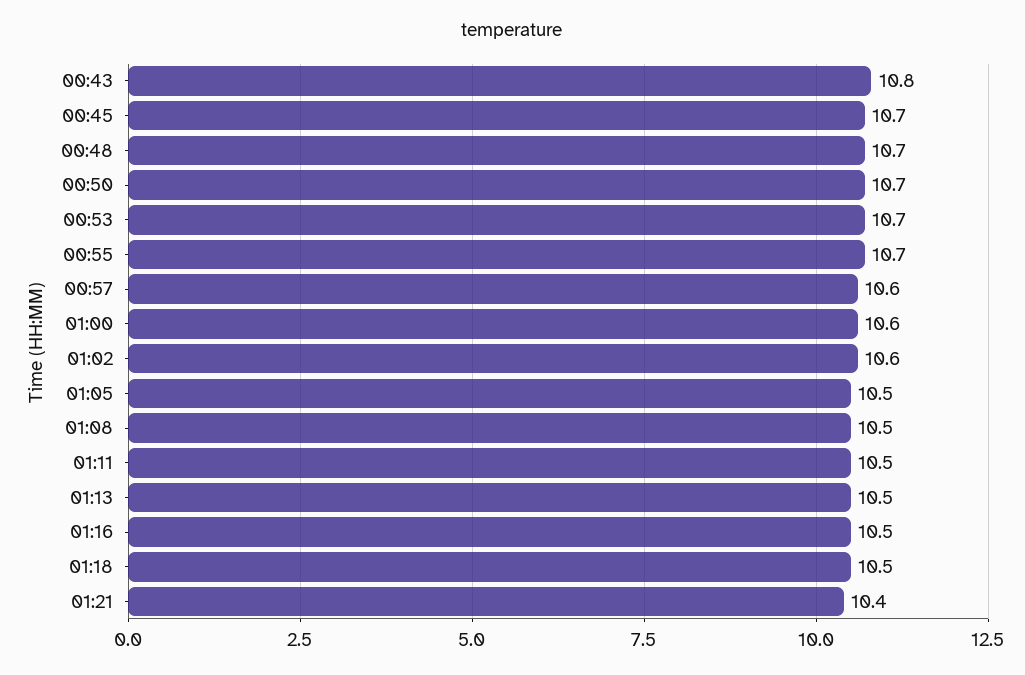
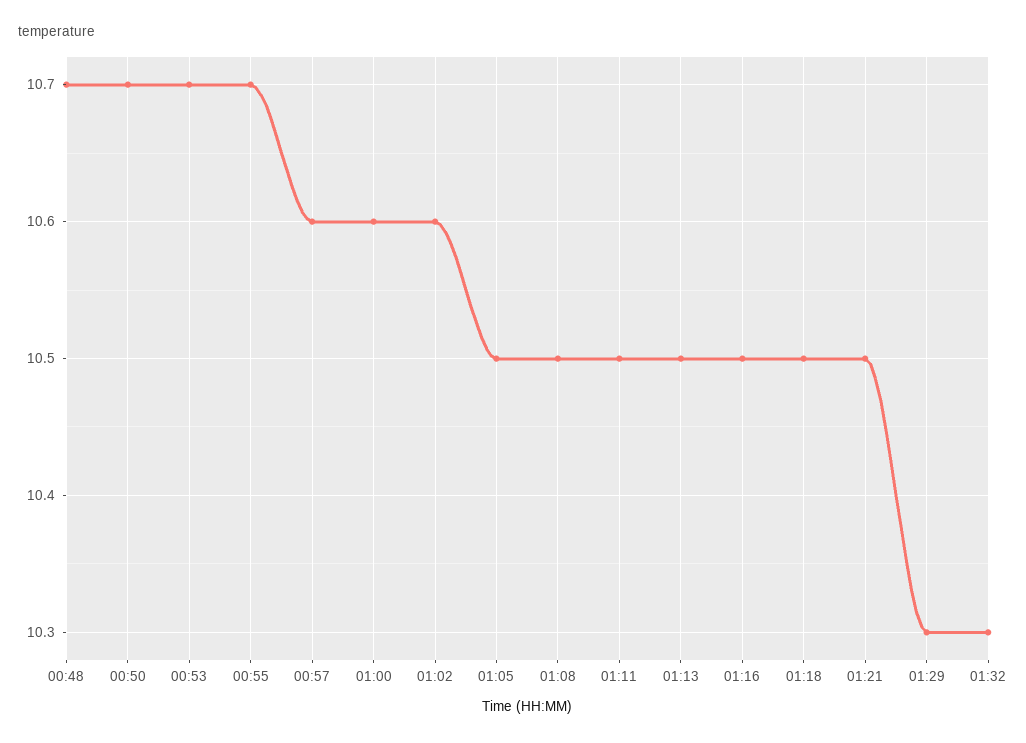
00:43: 10.8 -> none
00:45: 10.7 -> none
01:21: 10.4 -> 10.5
01:29: none -> 10.3
01:32: none -> 10.3

